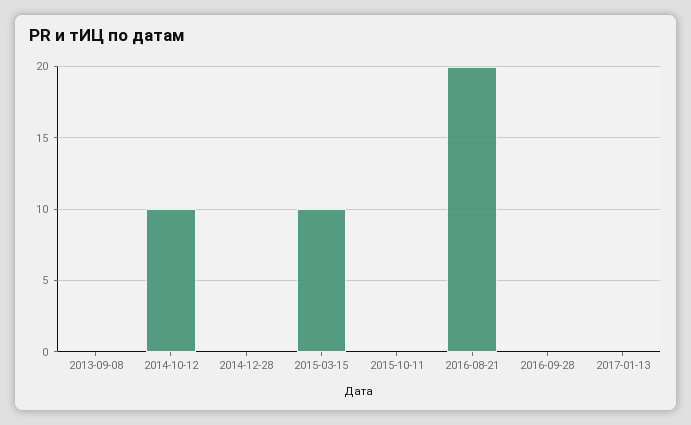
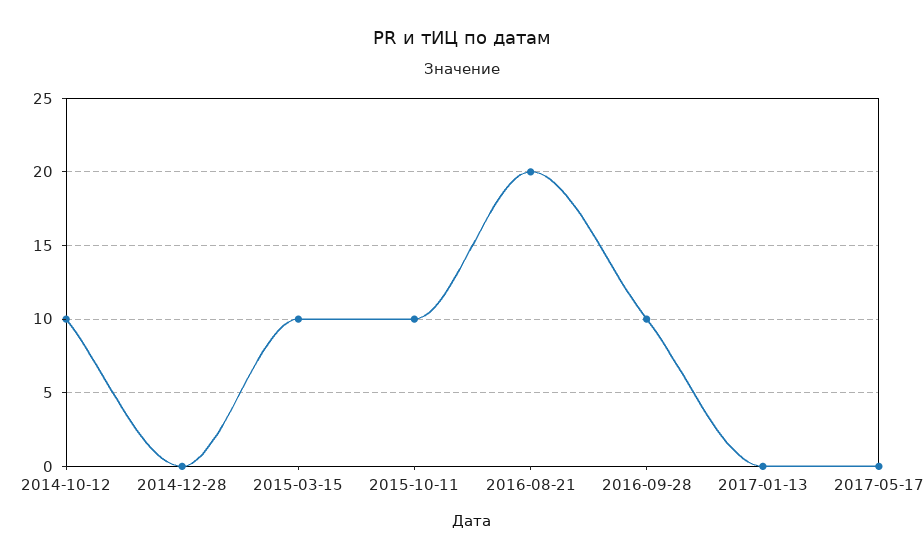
2013-09-08: 0 -> none
2015-10-11: 0 -> 10
2016-09-28: 0 -> 10
2017-05-17: none -> 0

